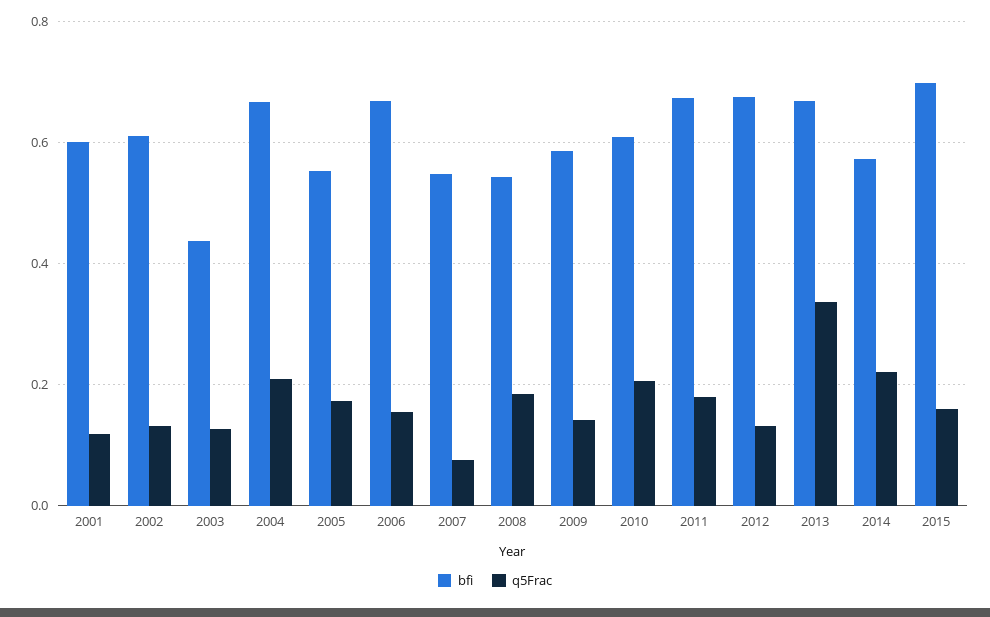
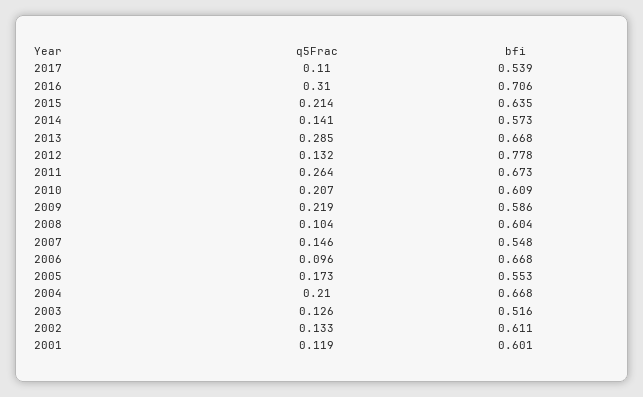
bfi, 2003: 0.44 -> 0.516
q5Frac, 2006: 0.16 -> 0.096
q5Frac, 2007: 0.08 -> 0.146
bfi, 2008: 0.54 -> 0.604
q5Frac, 2008: 0.18 -> 0.104
q5Frac, 2009: 0.14 -> 0.219
q5Frac, 2011: 0.18 -> 0.264
bfi, 2012: 0.68 -> 0.778
q5Frac, 2013: 0.34 -> 0.285
q5Frac, 2014: 0.22 -> 0.141
bfi, 2015: 0.7 -> 0.635
q5Frac, 2015: 0.16 -> 0.214
q5Frac, 2017: none -> 0.11
bfi, 2017: none -> 0.539
q5Frac, 2016: none -> 0.31
bfi, 2016: none -> 0.706

